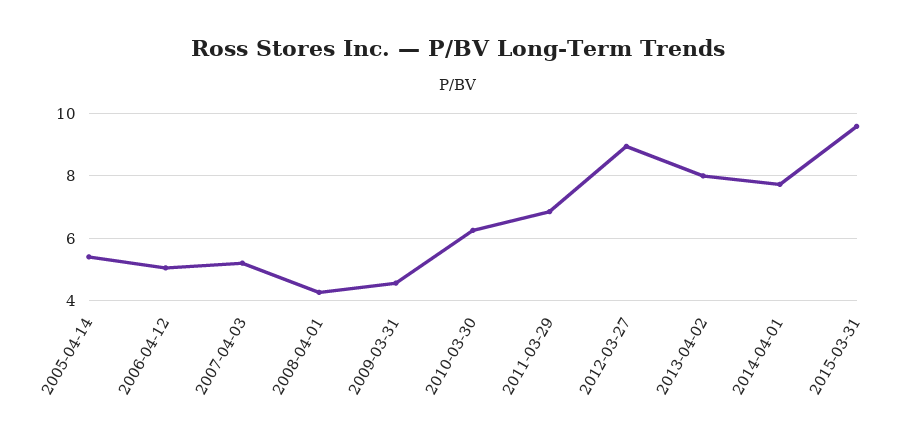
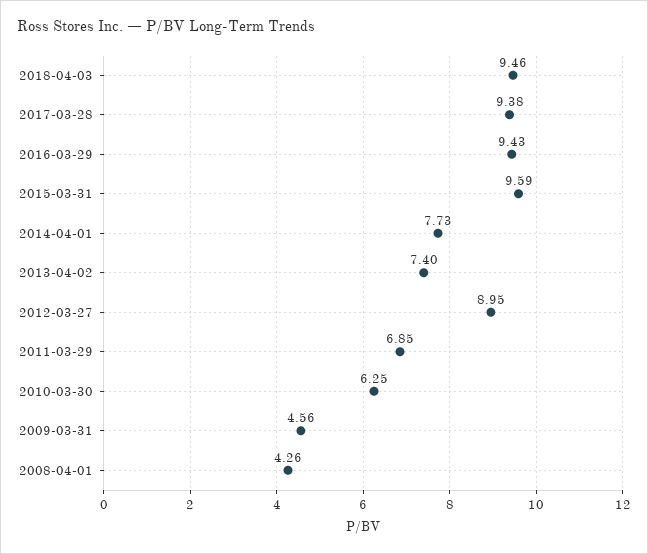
2005-04-14: 5.4 -> none
2006-04-12: 5 -> none
2007-04-03: 5.2 -> none
2013-04-02: 8 -> 7.4
2018-04-03: none -> 9.46
2017-03-28: none -> 9.38
2016-03-29: none -> 9.43

